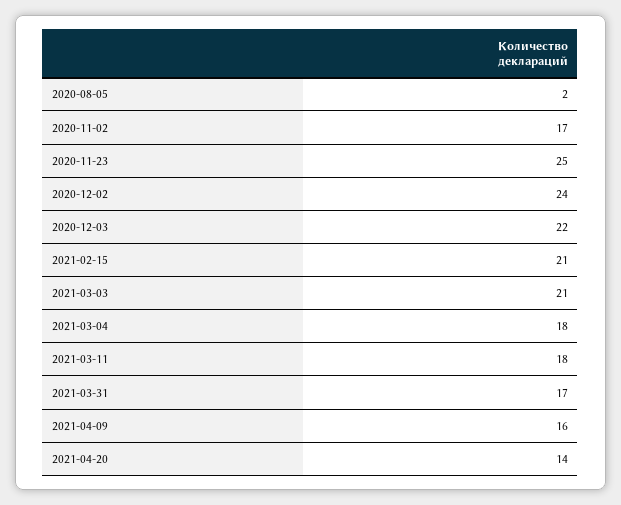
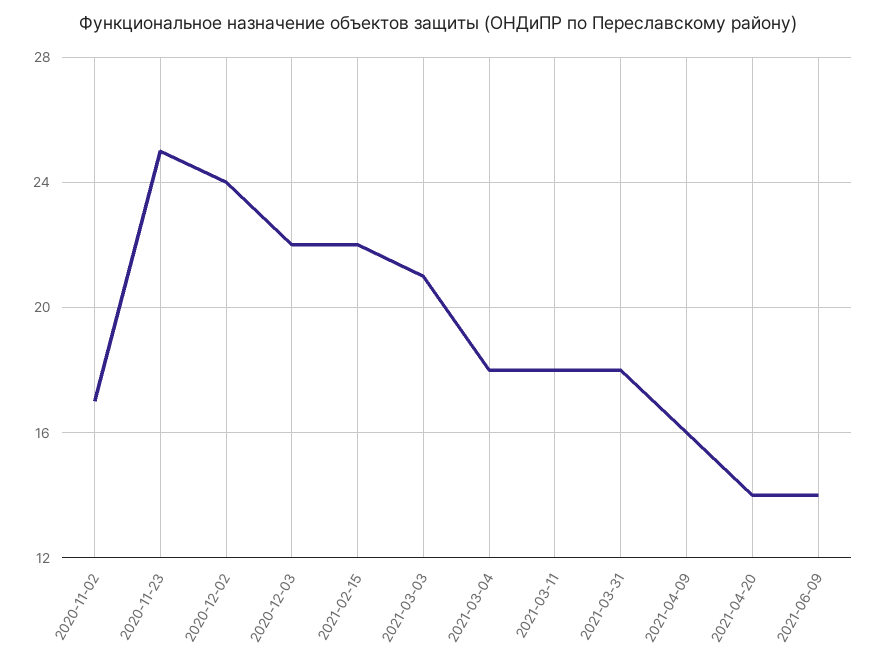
2020-08-05: 2 -> none
2021-02-15: 21 -> 22
2021-03-31: 17 -> 18
2021-06-09: none -> 14

